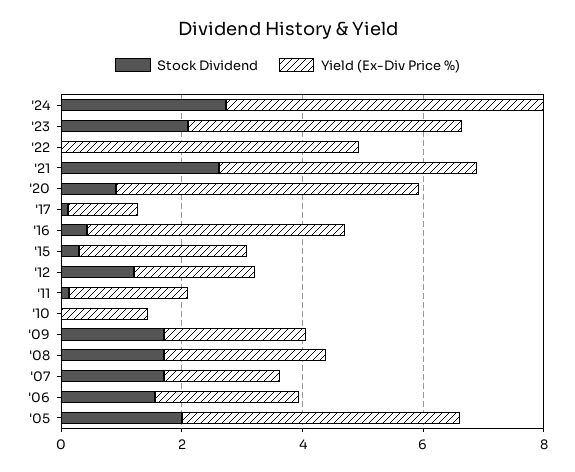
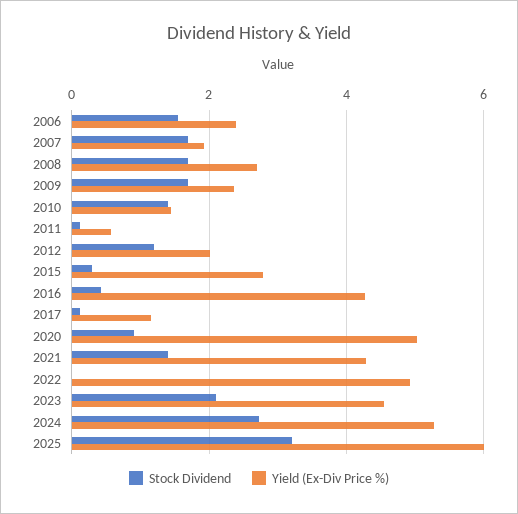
Stock Dividend, '21: 2.5 -> 1.4
Yield (Ex-Div Price %), '11: 2 -> 0.6
Stock Dividend, '10: 0 -> 1.4
Stock Dividend, '05: 2 -> none
Yield (Ex-Div Price %), '05: 4.5 -> none
Stock Dividend, 2025: none -> 3.2
Yield (Ex-Div Price %), 2025: none -> 6

